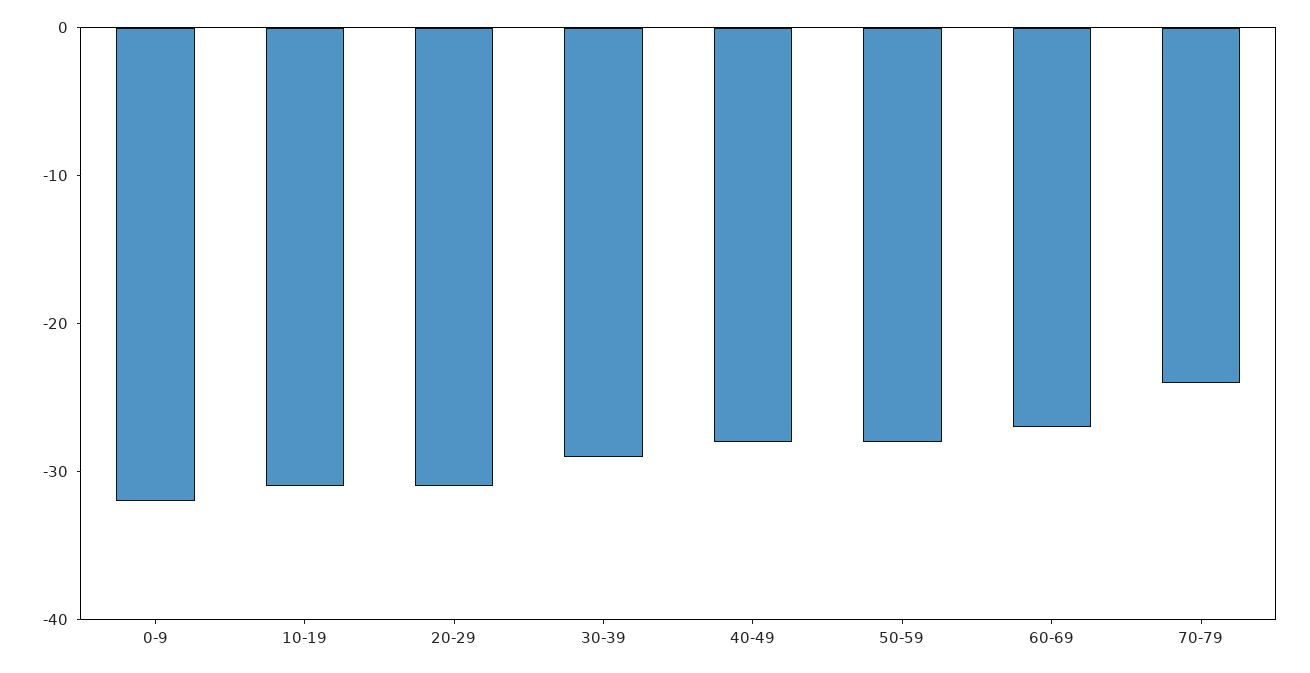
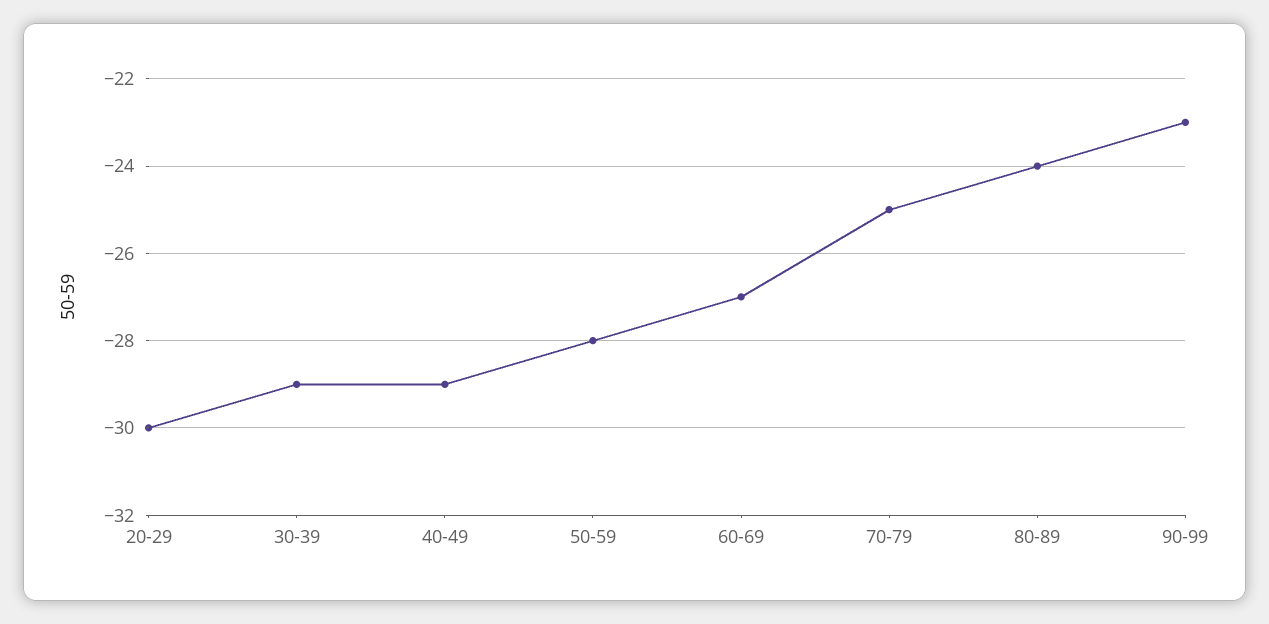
0-9: -32 -> none
10-19: -31 -> none
20-29: -31 -> -30
40-49: -28 -> -29
70-79: -24 -> -25
80-89: none -> -24
90-99: none -> -23

